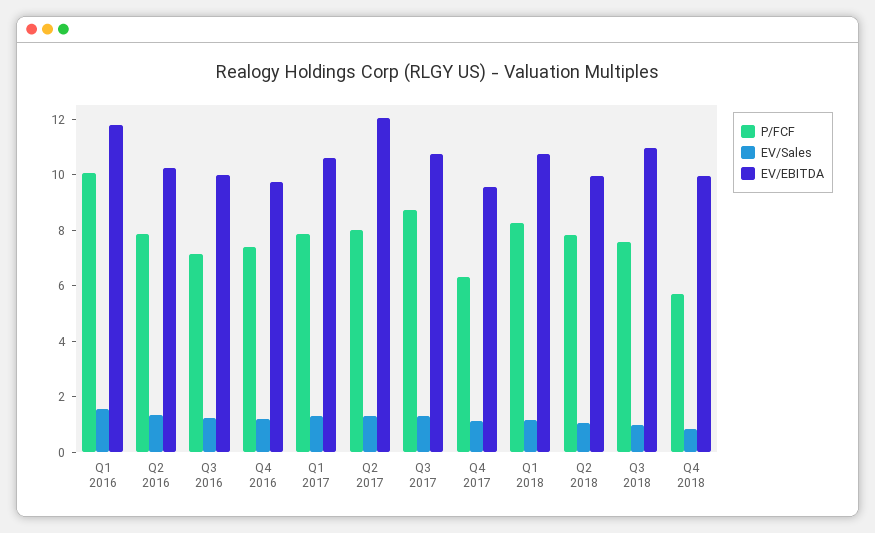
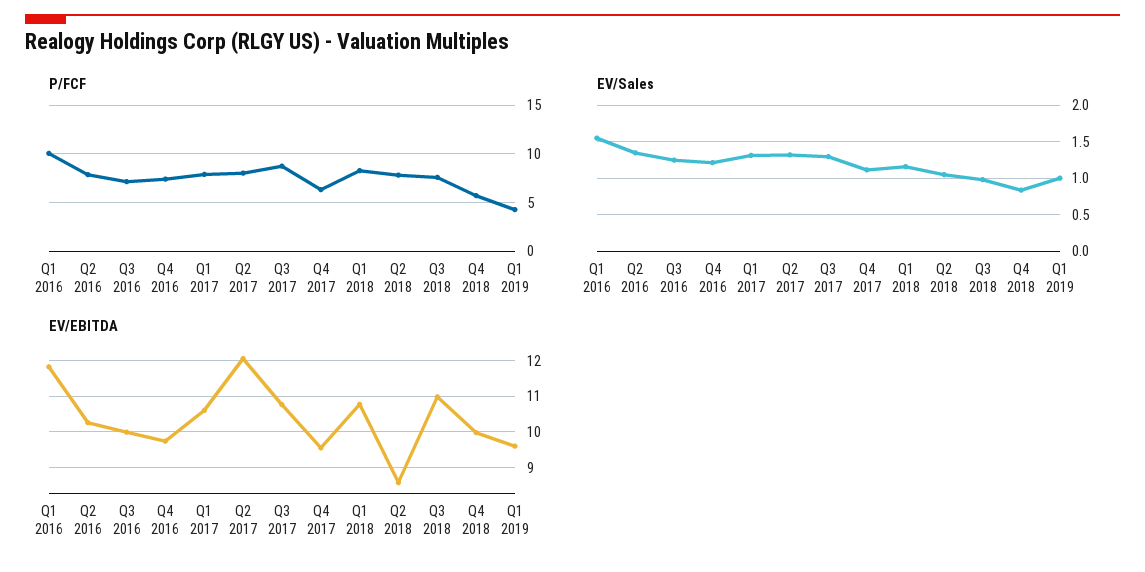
EV/EBITDA, Q2 2018: 10 -> 8.6
P/FCF, Q1 2019: none -> 4
EV/Sales, Q1 2019: none -> 1
EV/EBITDA, Q1 2019: none -> 9.6

